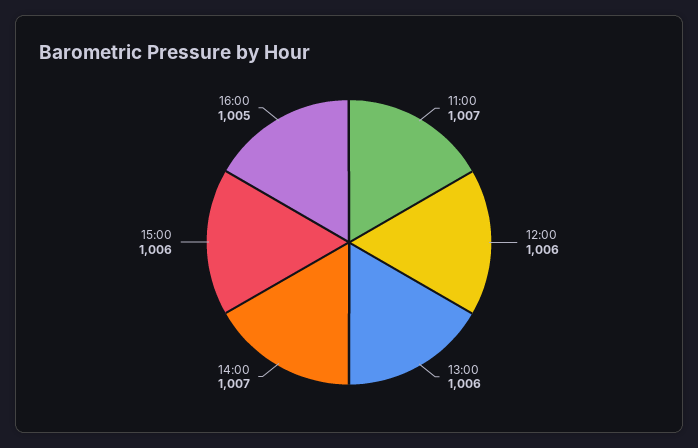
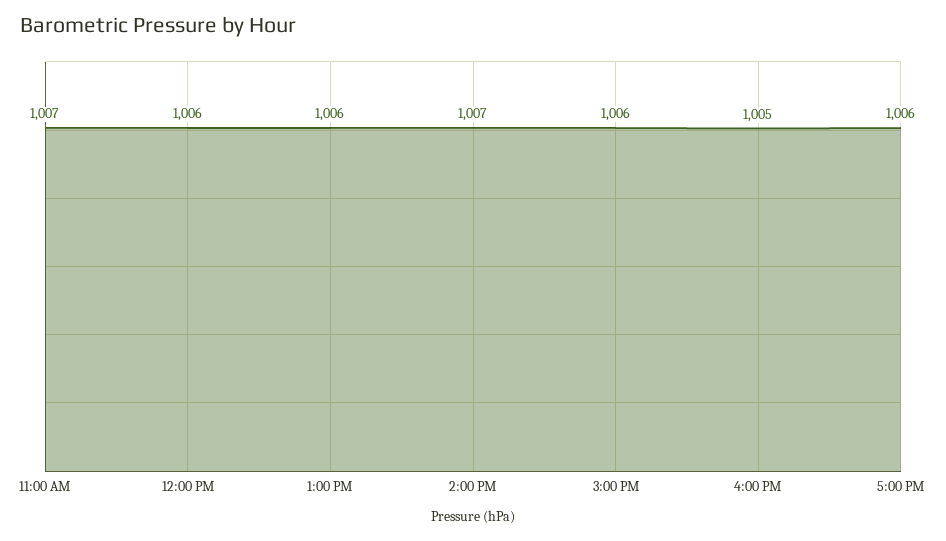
5:00 PM: none -> 1006

